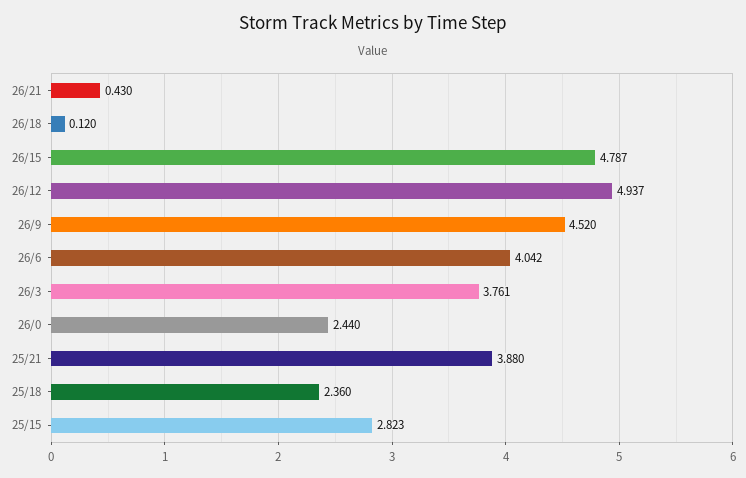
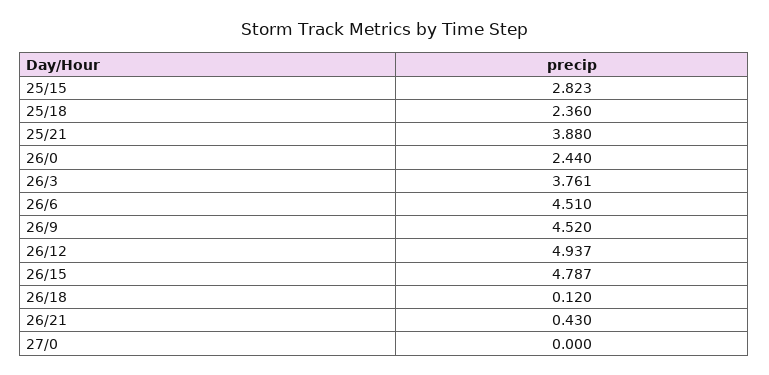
26/6: 4.042 -> 4.51
27/0: none -> 0

